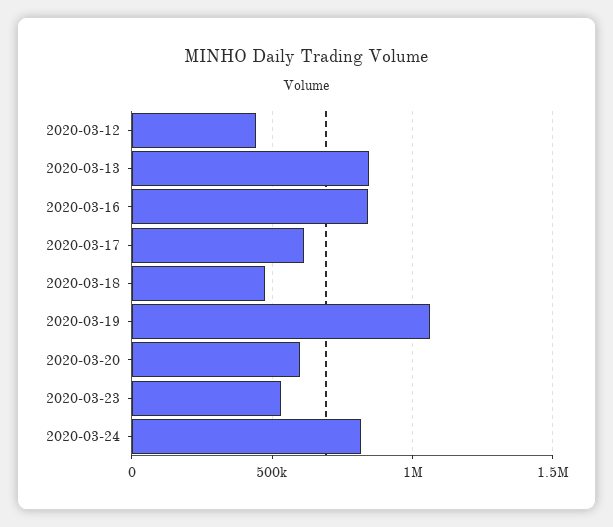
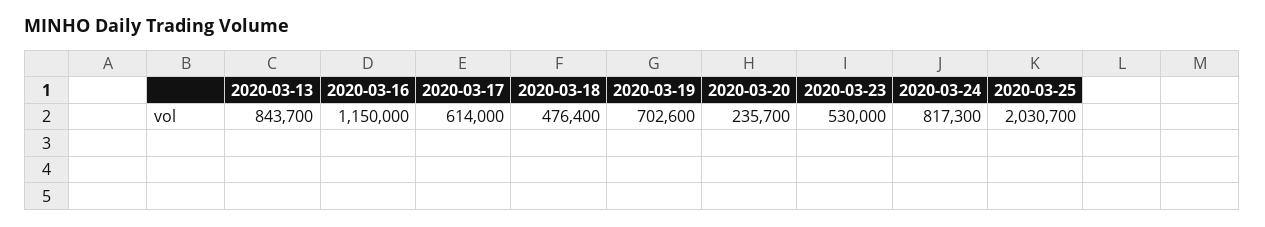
2020-03-12: 450000 -> none
2020-03-16: 850000 -> 1150000
2020-03-19: 1050000 -> 702600
2020-03-20: 600000 -> 235700
2020-03-25: none -> 2030700

